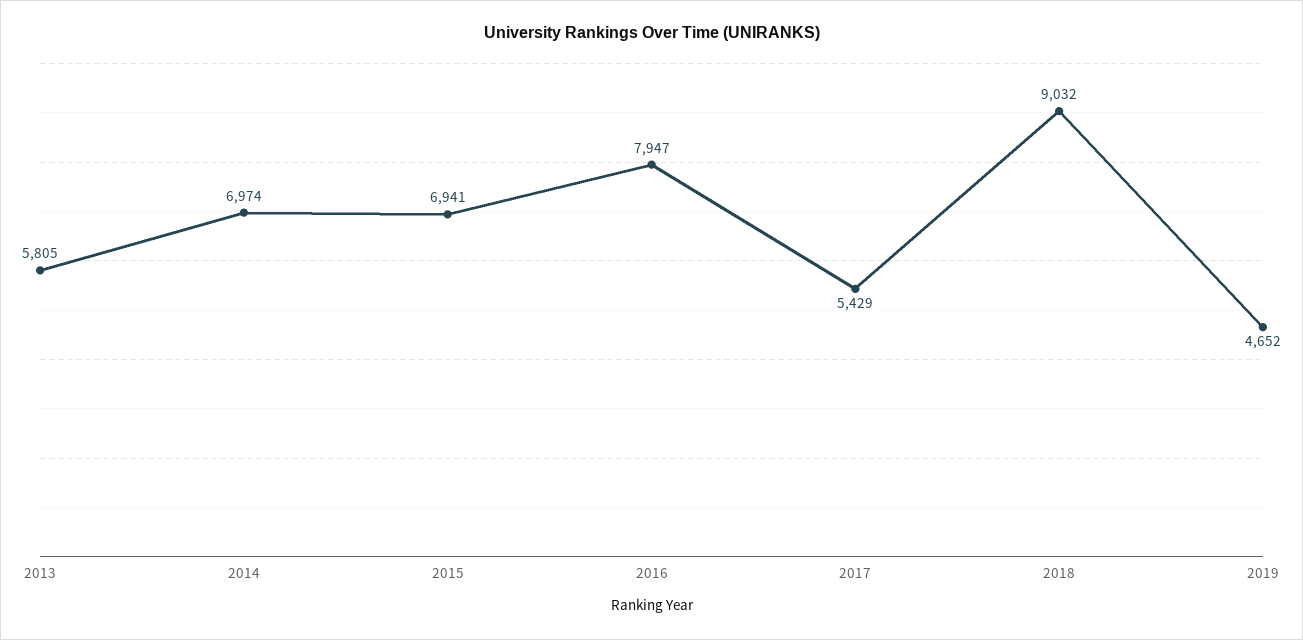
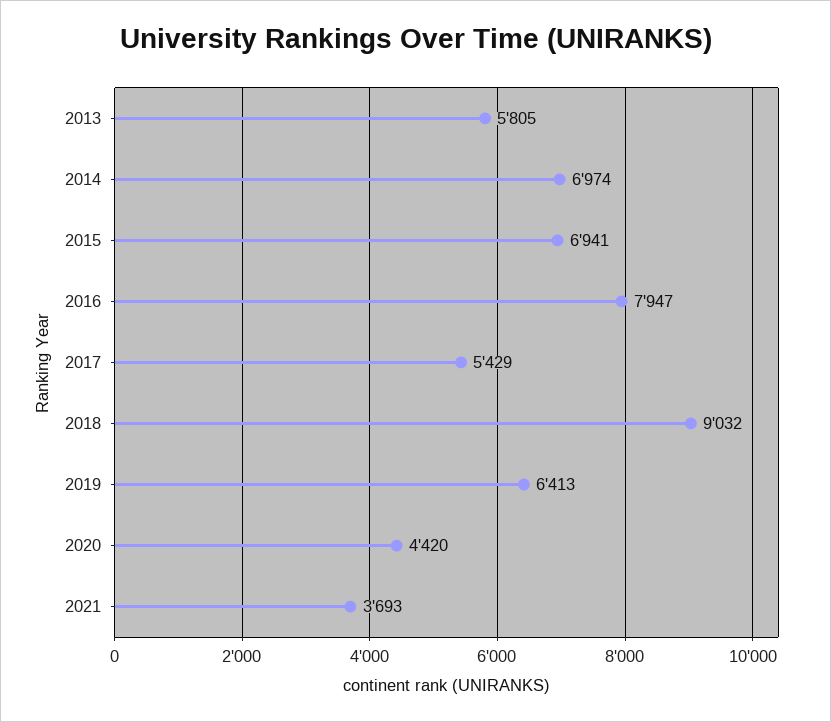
2019: 4652 -> 6413
2020: none -> 4420
2021: none -> 3693

